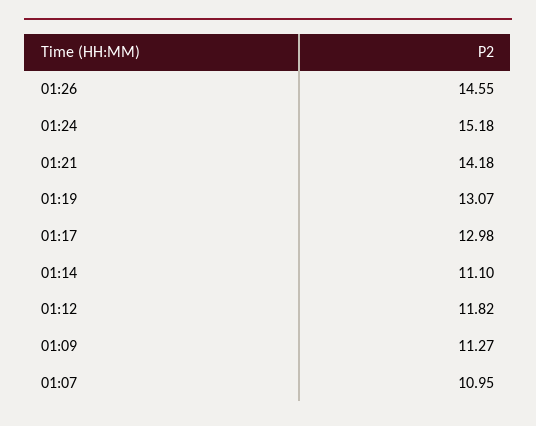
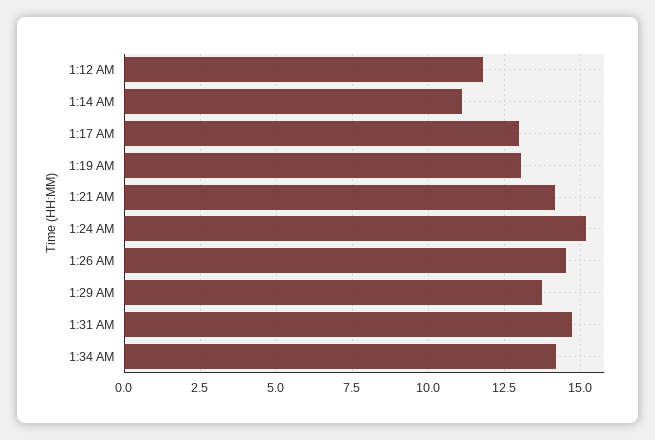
01:09: 11.27 -> none
01:07: 10.95 -> none
1:29 AM: none -> 13.75
1:31 AM: none -> 14.75
1:34 AM: none -> 14.25

